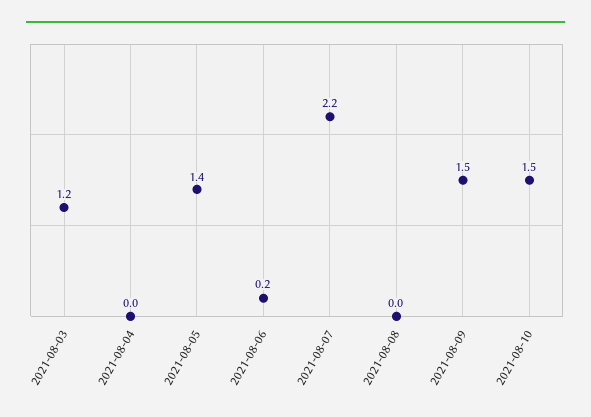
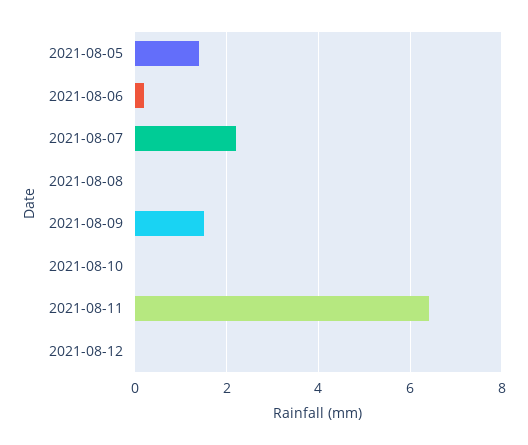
2021-08-03: 1.2 -> none
2021-08-04: 0 -> none
2021-08-10: 1.5 -> 0
2021-08-11: none -> 6.5
2021-08-12: none -> 0

